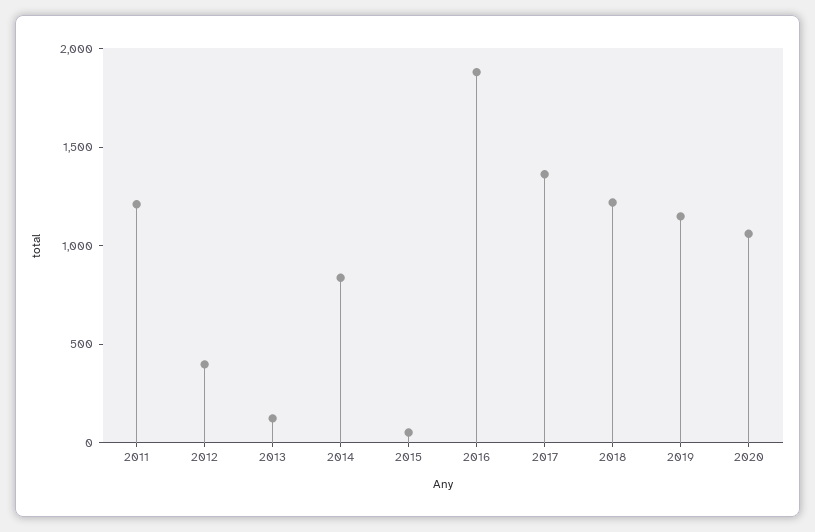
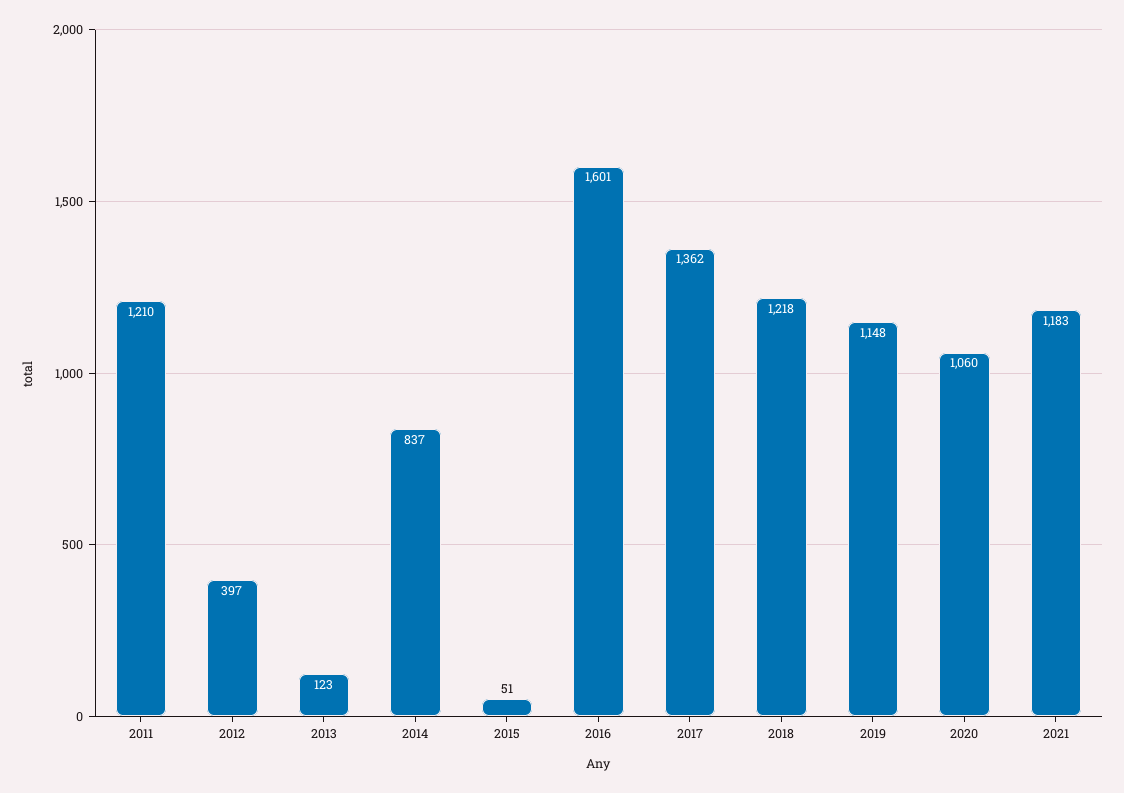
2016: 1900 -> 1601
2021: none -> 1183

